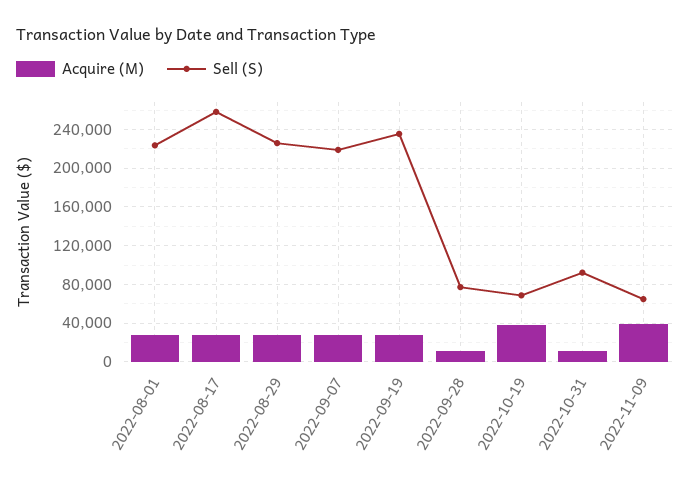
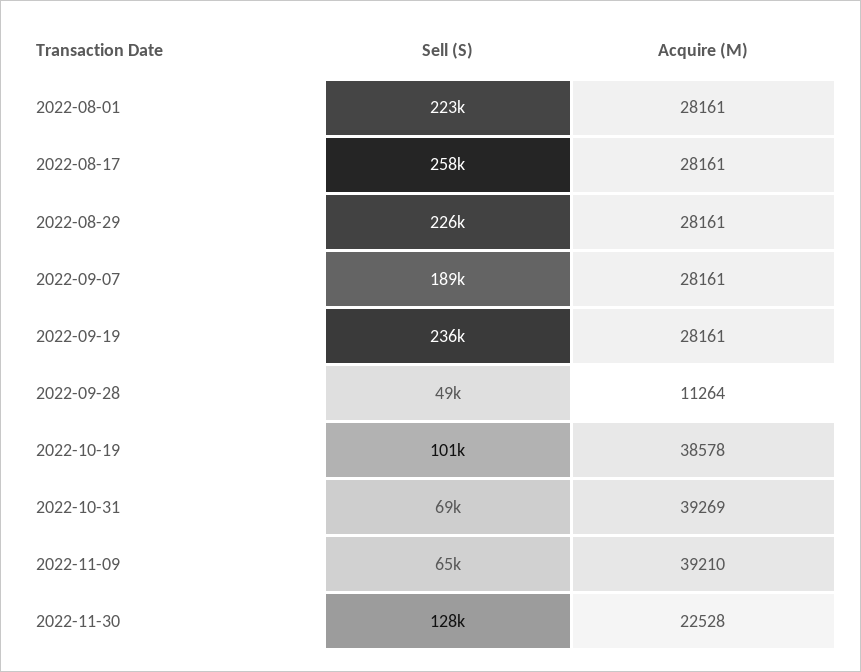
Sell (S), 2022-09-07: 220000 -> 189000
Sell (S), 2022-09-28: 80000 -> 49000
Sell (S), 2022-10-19: 70000 -> 101000
Acquire (M), 2022-10-31: 10000 -> 39269
Sell (S), 2022-10-31: 90000 -> 69000
Sell (S), 2022-11-30: none -> 128000
Acquire (M), 2022-11-30: none -> 22528

